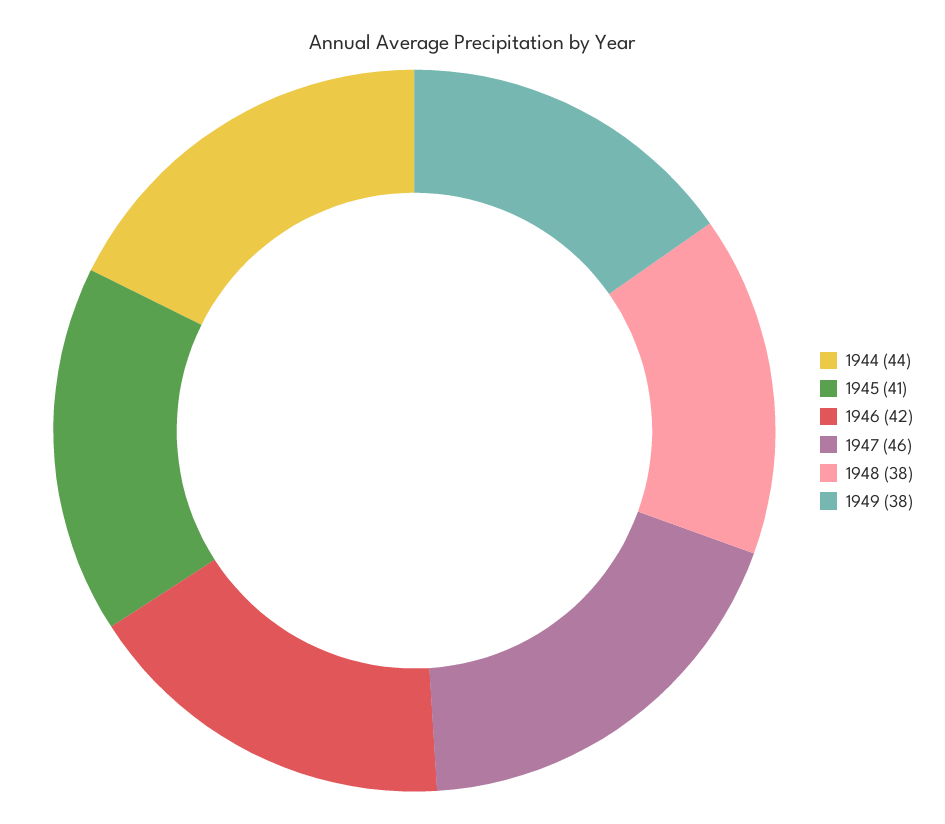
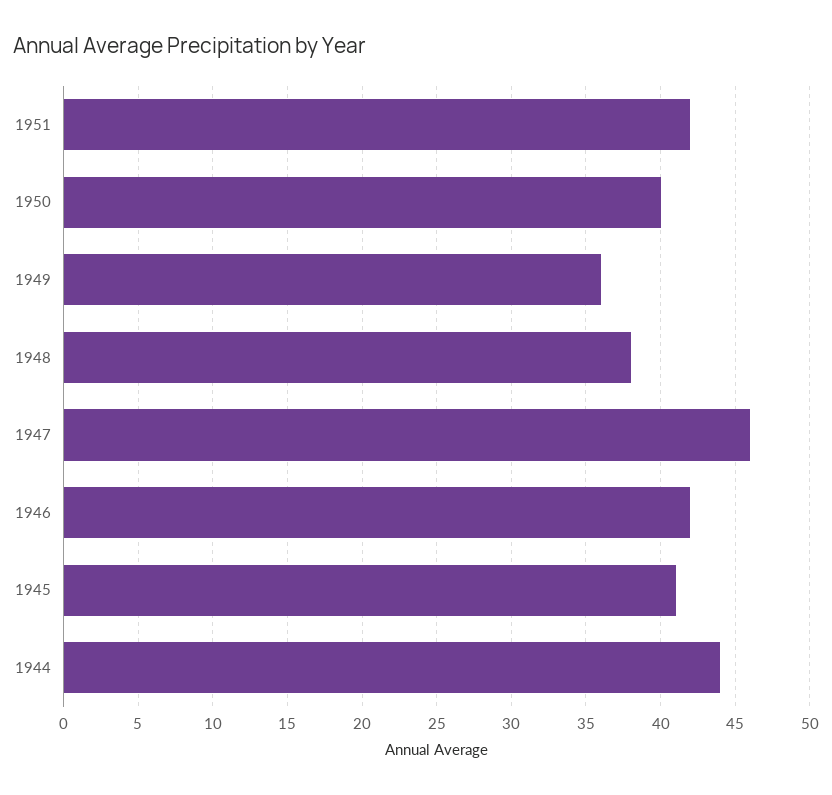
1949: 38 -> 36
1951: none -> 42
1950: none -> 40

